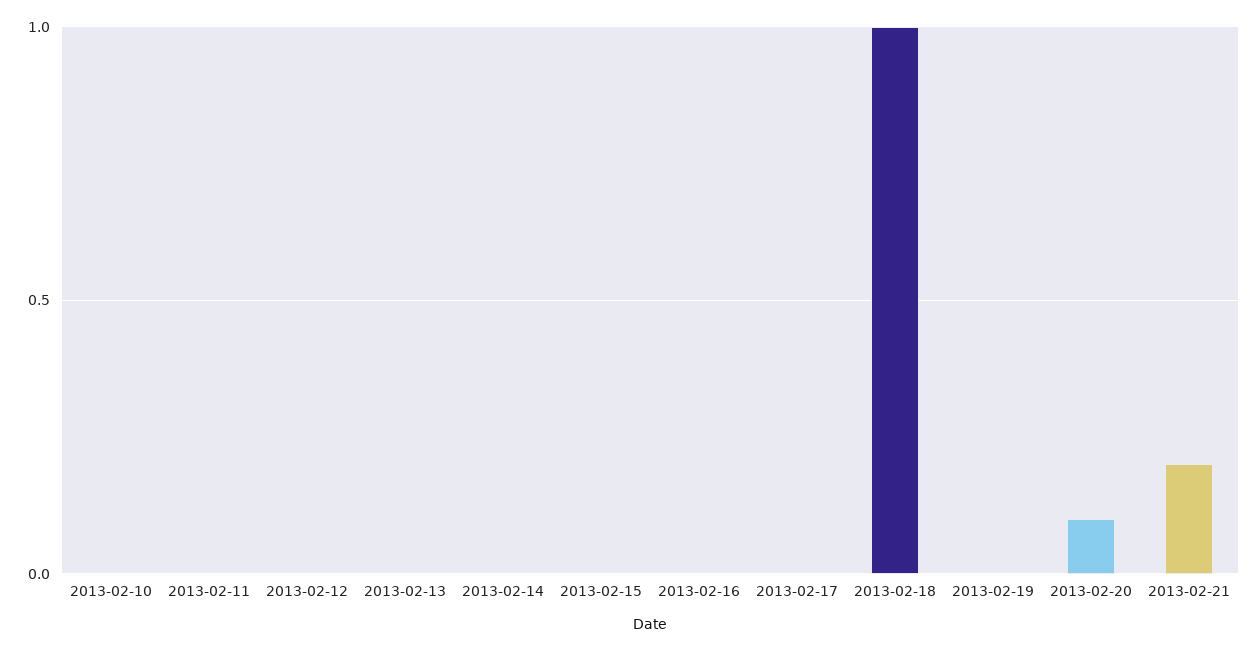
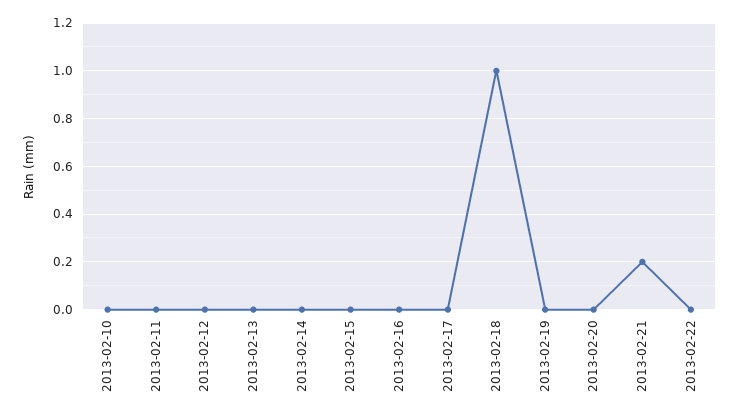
2013-02-20: 0.1 -> 0
2013-02-22: none -> 0

